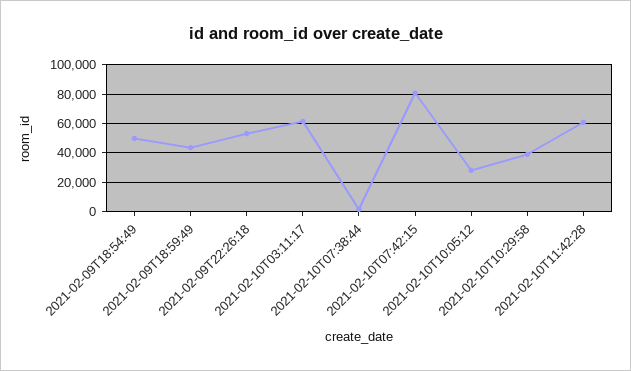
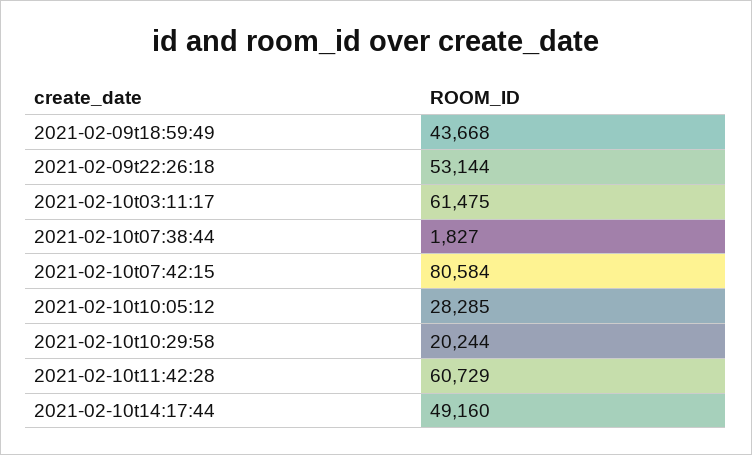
2021-02-09T18:54:49: 50000 -> none
2021-02-10T10:29:58: 40000 -> 20244
2021-02-10t14:17:44: none -> 49160

